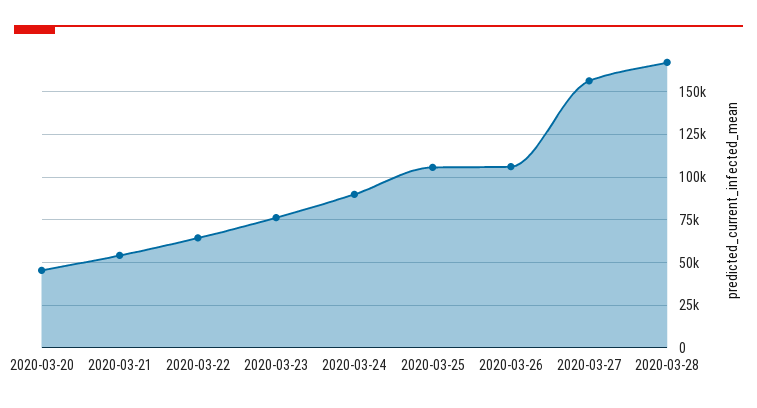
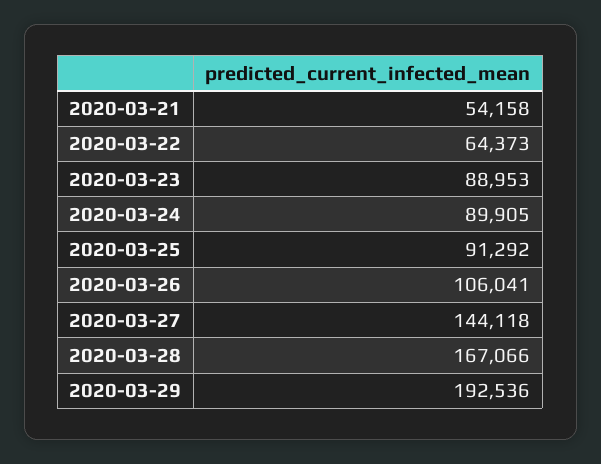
2020-03-20: 45000 -> none
2020-03-23: 75000 -> 88953
2020-03-25: 105000 -> 91292
2020-03-27: 155000 -> 144118
2020-03-29: none -> 192536

